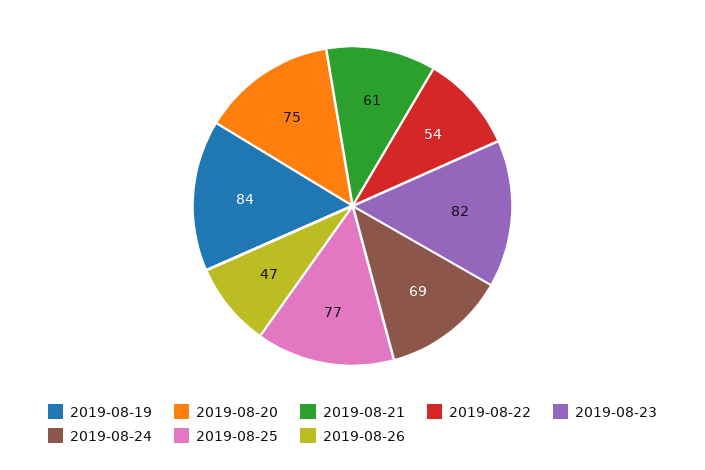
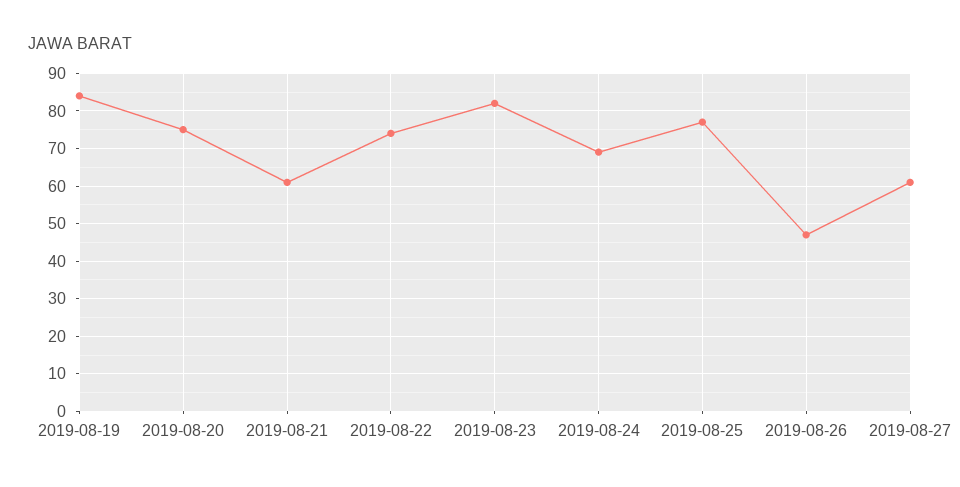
2019-08-22: 54 -> 75
2019-08-27: none -> 60

